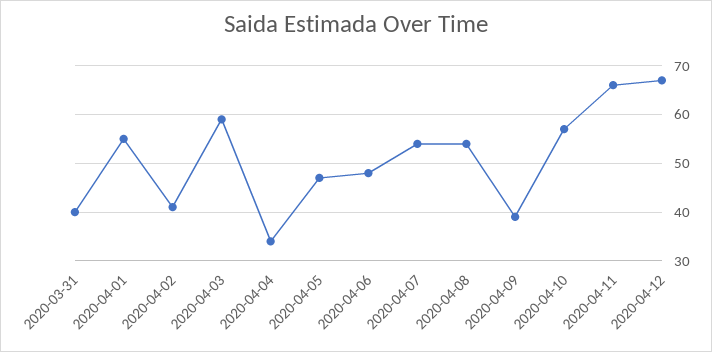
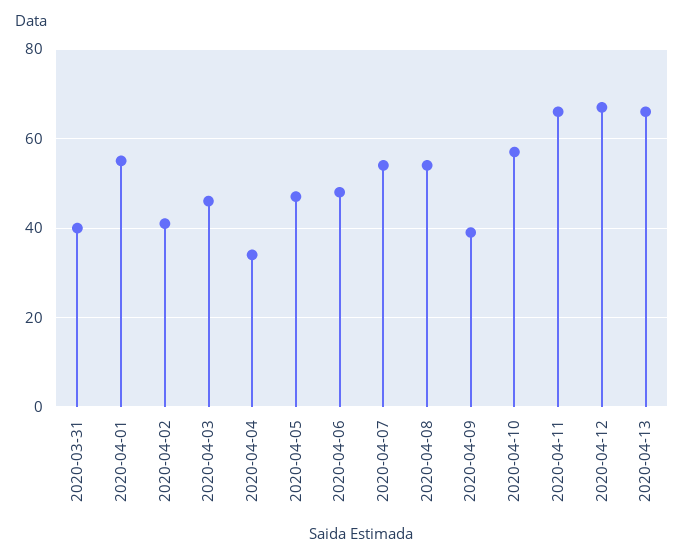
2020-04-03: 60 -> 45
2020-04-13: none -> 65

